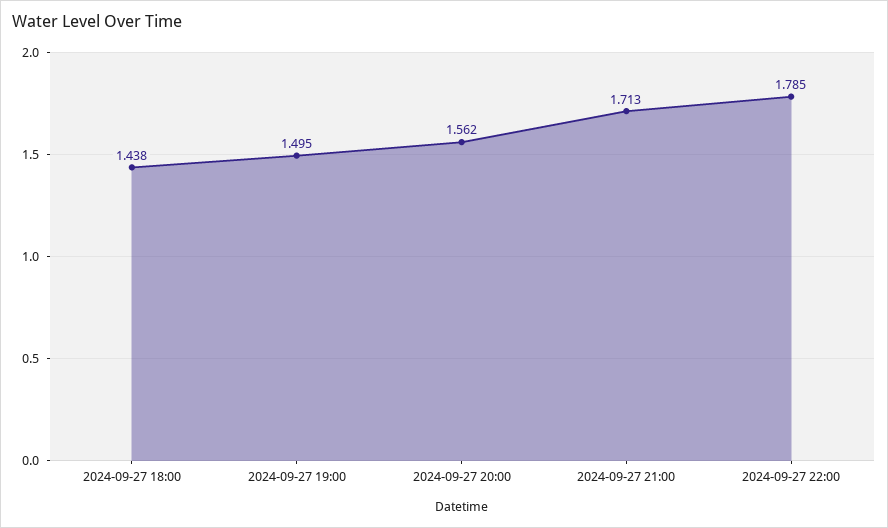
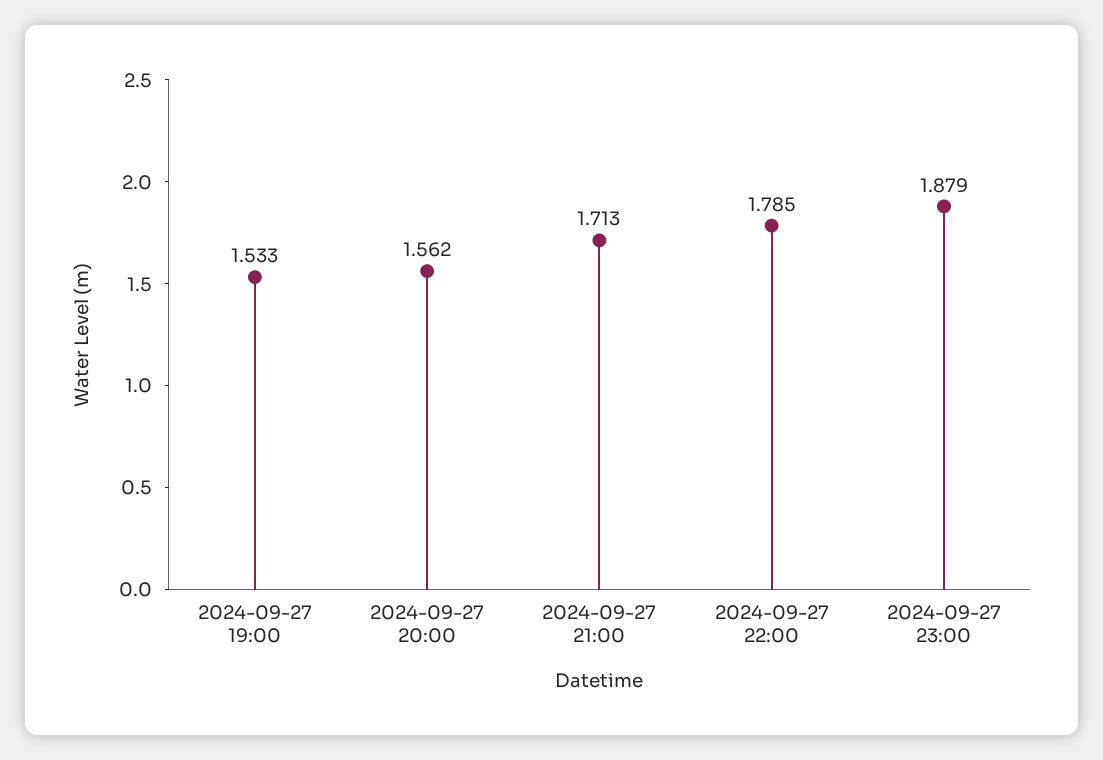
2024-09-27 18:00: 1.438 -> none
2024-09-27 19:00: 1.495 -> 1.533
2024-09-27 23:00: none -> 1.879

